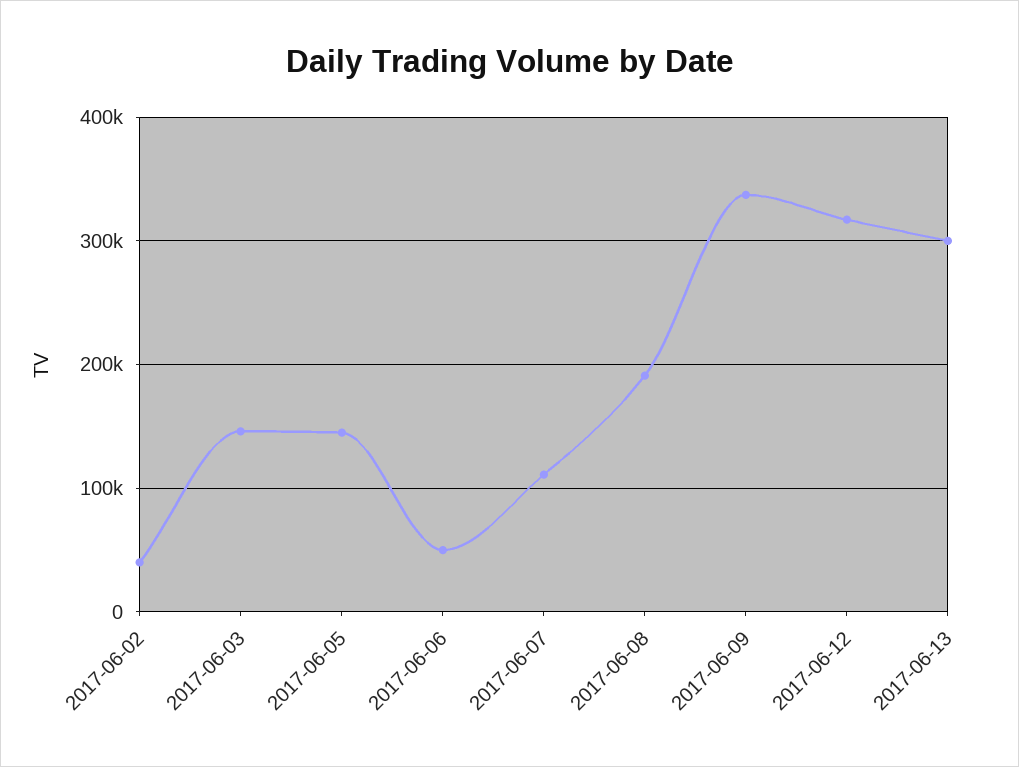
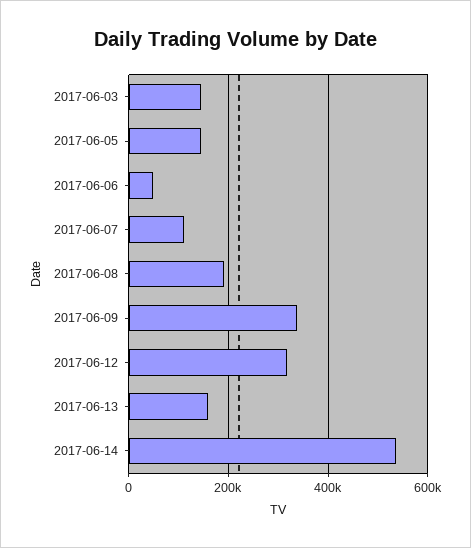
2017-06-02: 40000 -> none
2017-06-13: 300000 -> 160000
2017-06-14: none -> 540000

